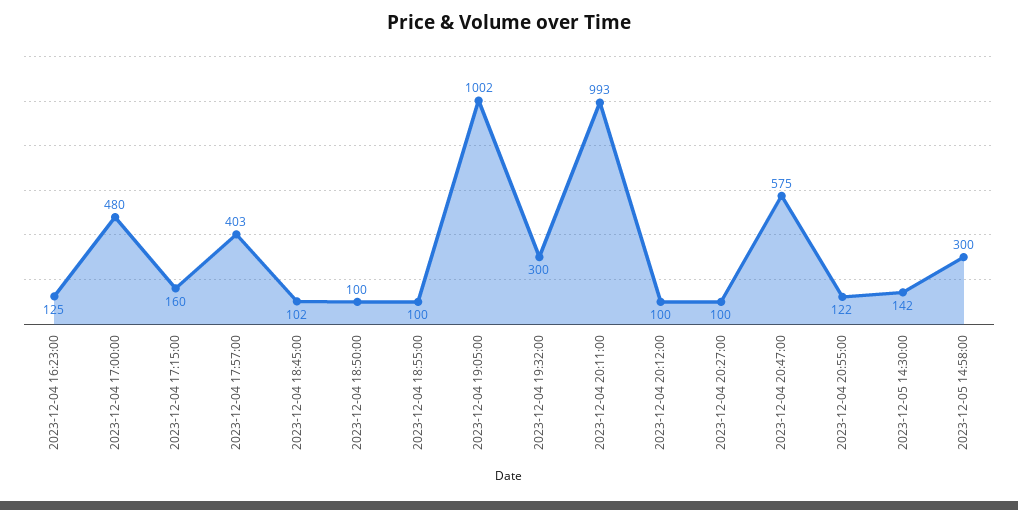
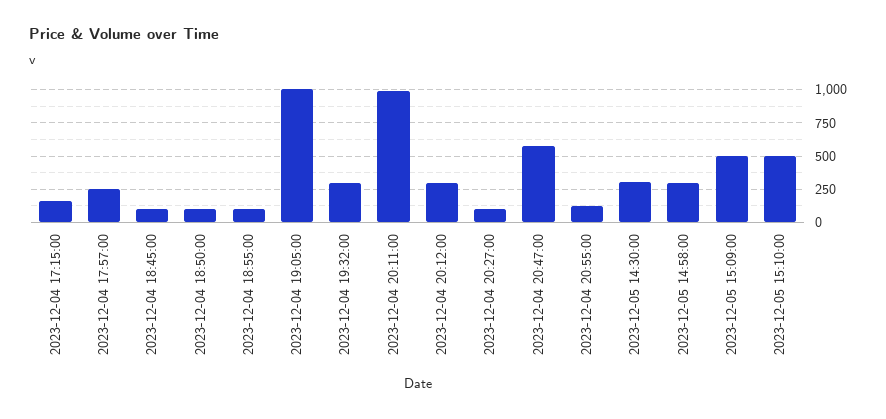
2023-12-04 16:23:00: 125 -> none
2023-12-04 17:00:00: 480 -> none
2023-12-04 17:57:00: 403 -> 250
2023-12-04 20:12:00: 100 -> 300
2023-12-05 14:30:00: 142 -> 300
2023-12-05 15:09:00: none -> 500
2023-12-05 15:10:00: none -> 500

